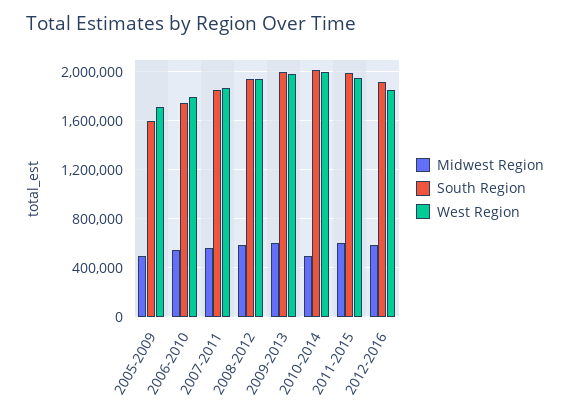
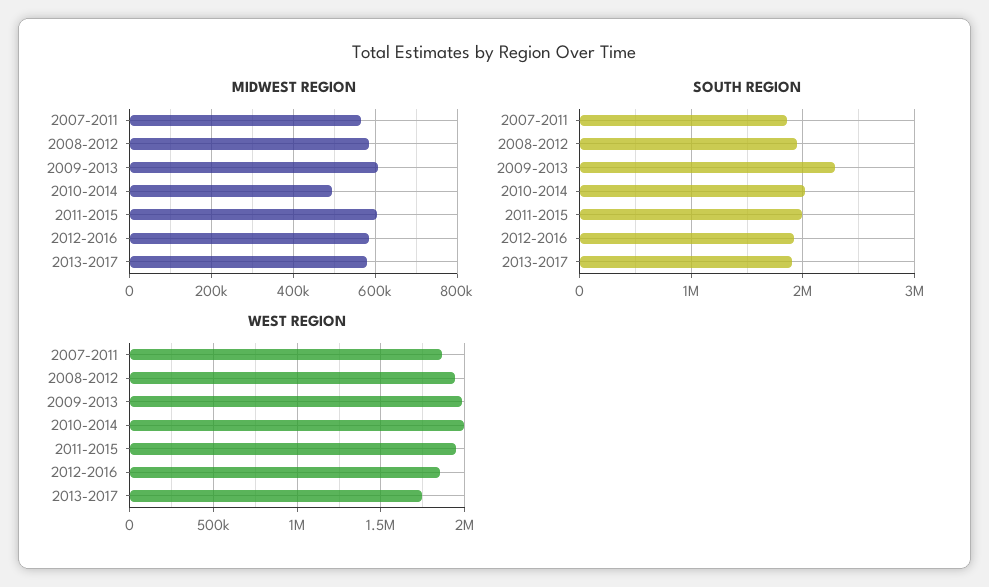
Midwest Region, 2005-2009: 500000 -> none
South Region, 2005-2009: 1600000 -> none
West Region, 2005-2009: 1700000 -> none
Midwest Region, 2006-2010: 550000 -> none
South Region, 2006-2010: 1750000 -> none
West Region, 2006-2010: 1800000 -> none
South Region, 2009-2013: 2000000 -> 2300000
Midwest Region, 2013-2017: none -> 580000
South Region, 2013-2017: none -> 1900000
West Region, 2013-2017: none -> 1750000

